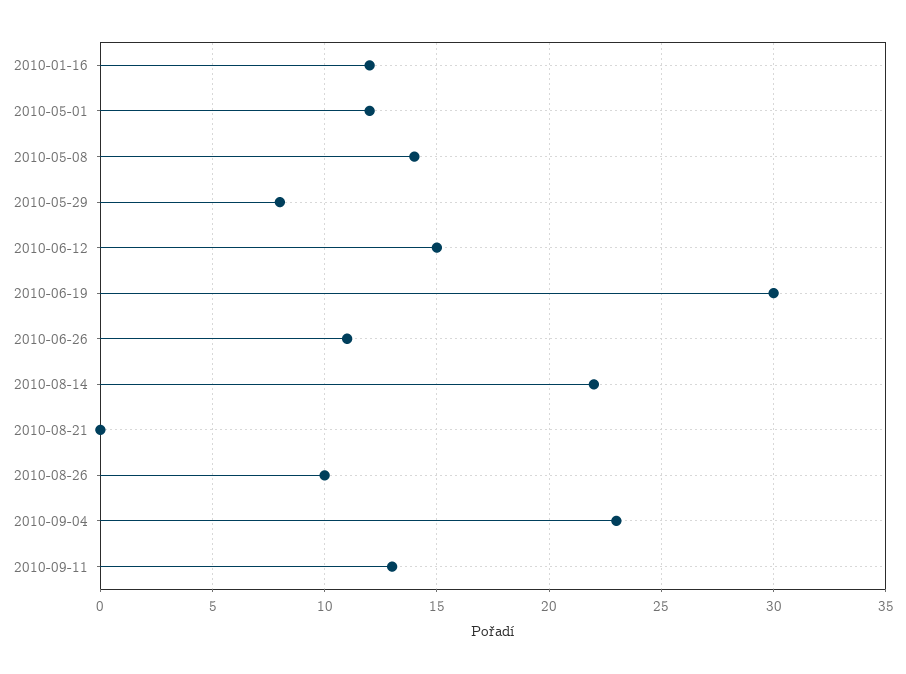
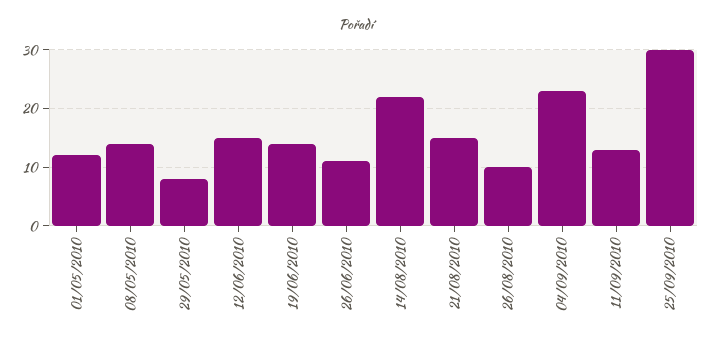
2010-01-16: 12 -> none
2010-06-19: 30 -> 15
2010-08-21: 0 -> 15
25/09/2010: none -> 30

